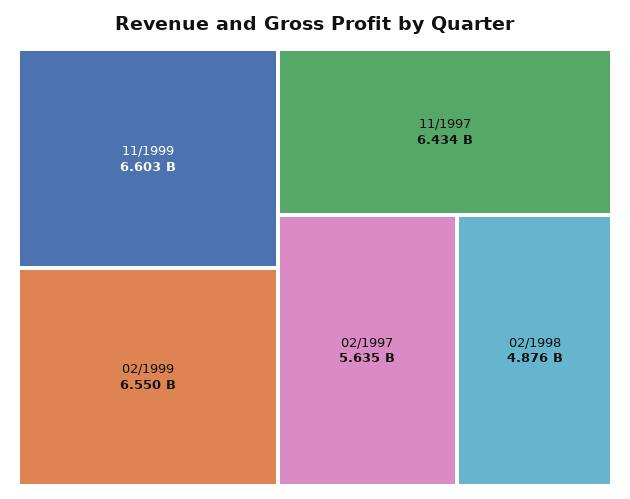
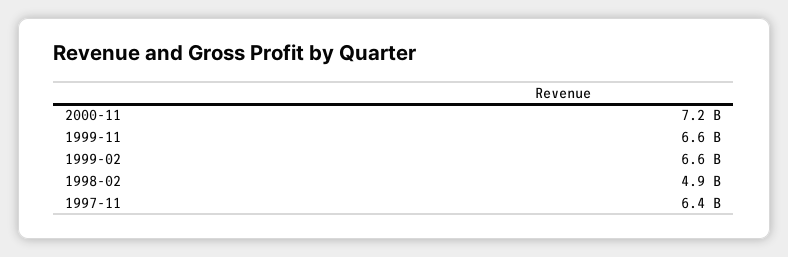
02/1997: 5635000000 -> none
2000-11: none -> 7200000000

